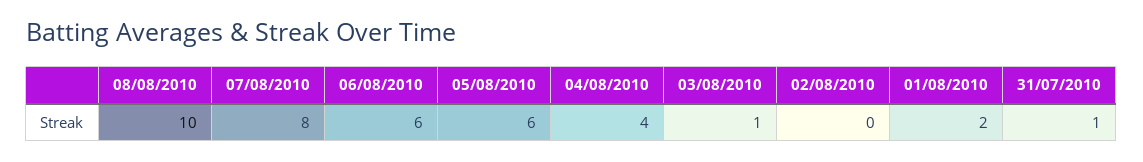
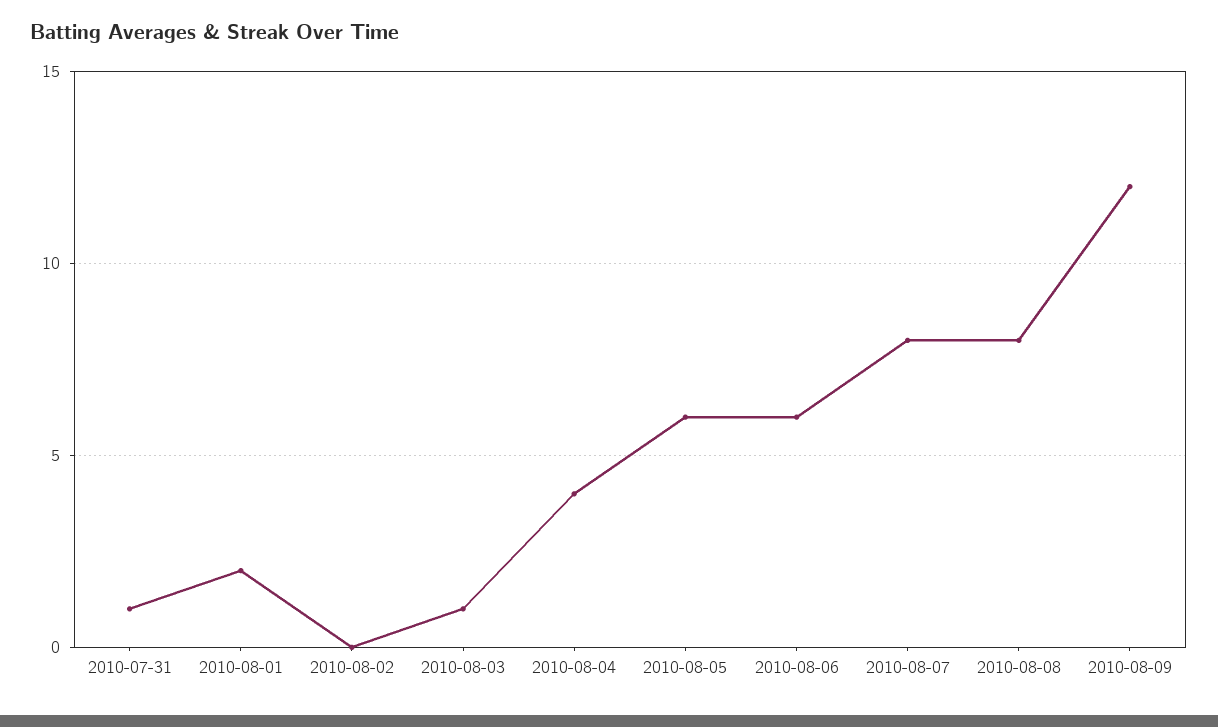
08/08/2010: 10 -> 8
2010-08-09: none -> 12

